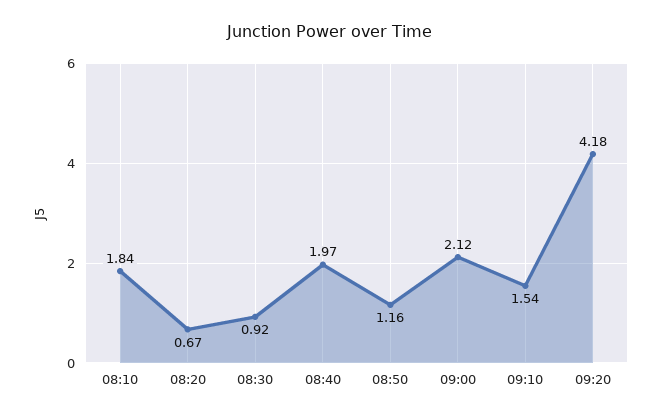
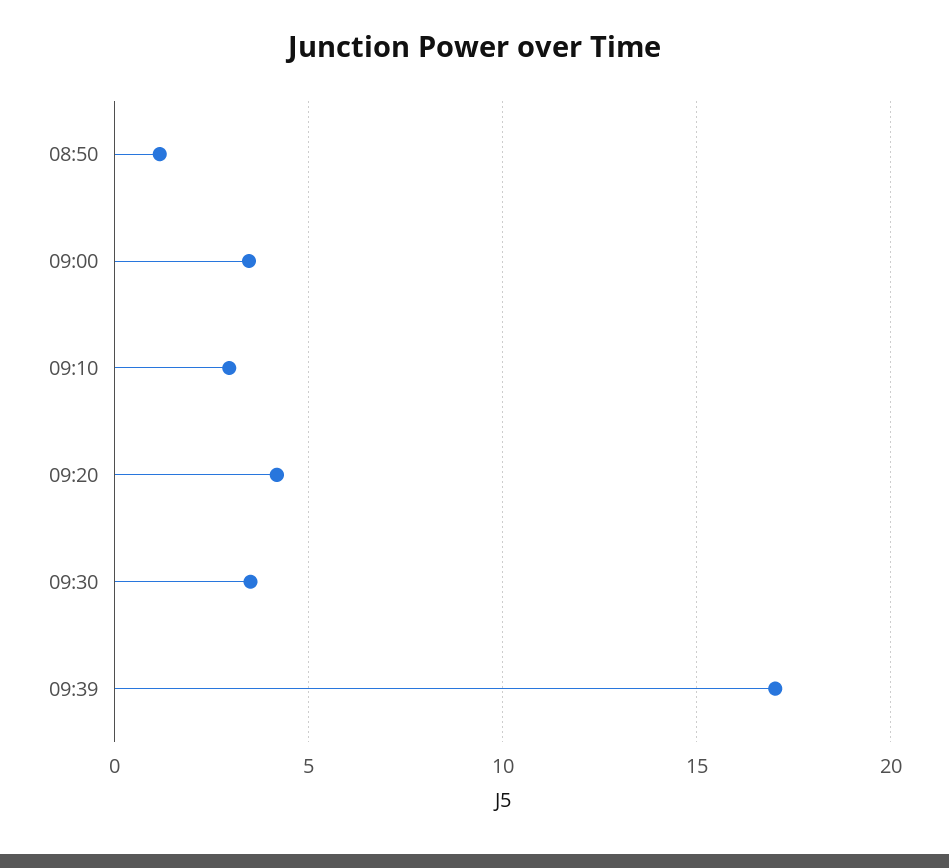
08:10: 1.84 -> none
08:20: 0.67 -> none
08:30: 0.92 -> none
08:40: 1.97 -> none
09:00: 2.12 -> 3.5
09:10: 1.54 -> 3
09:30: none -> 3.5
09:39: none -> 17

